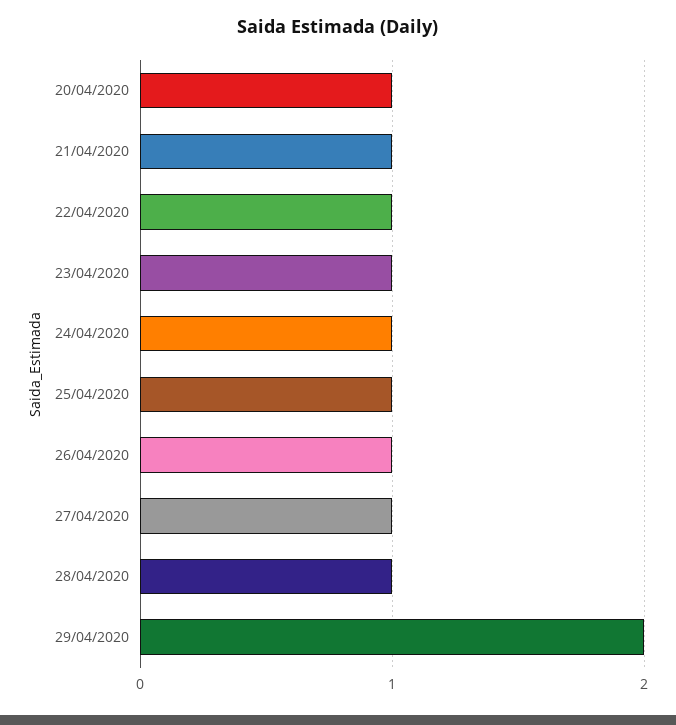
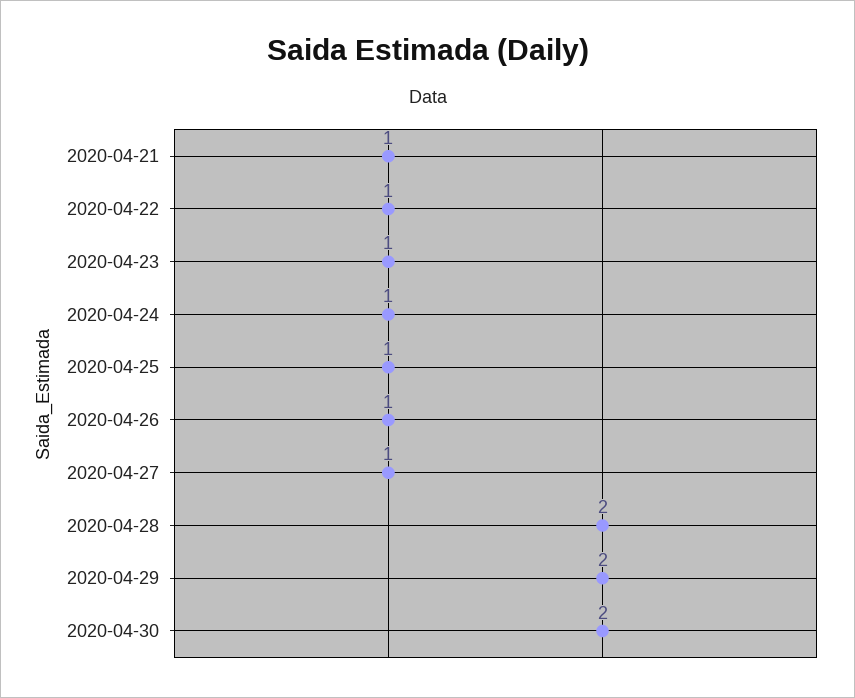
20/04/2020: 1 -> none
28/04/2020: 1 -> 2
2020-04-30: none -> 2

